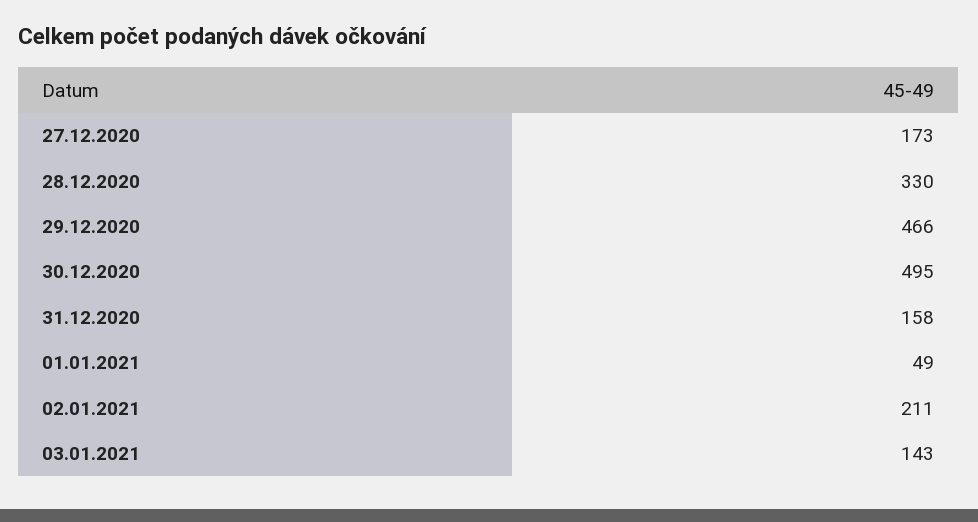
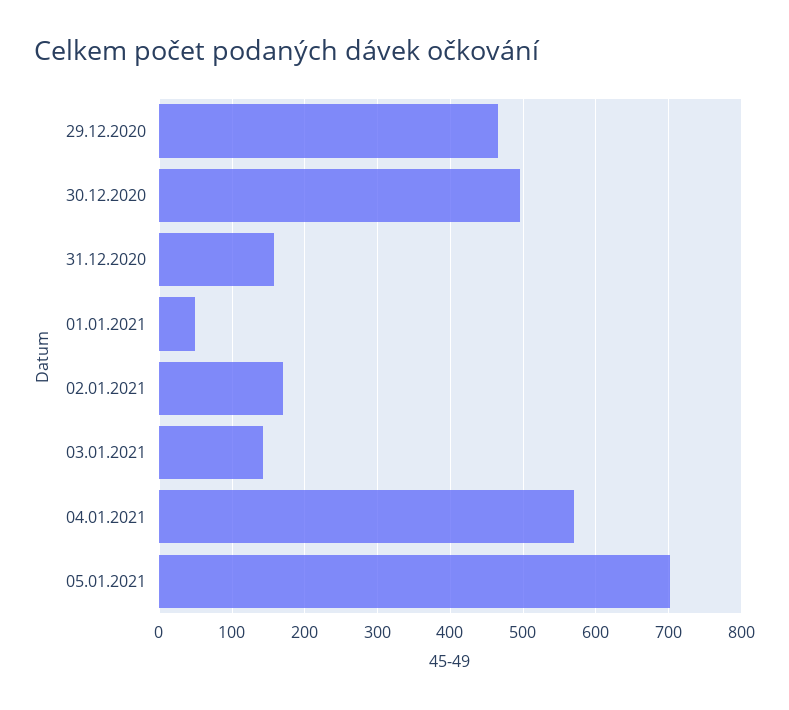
27.12.2020: 173 -> none
28.12.2020: 330 -> none
02.01.2021: 211 -> 170
04.01.2021: none -> 570
05.01.2021: none -> 700

